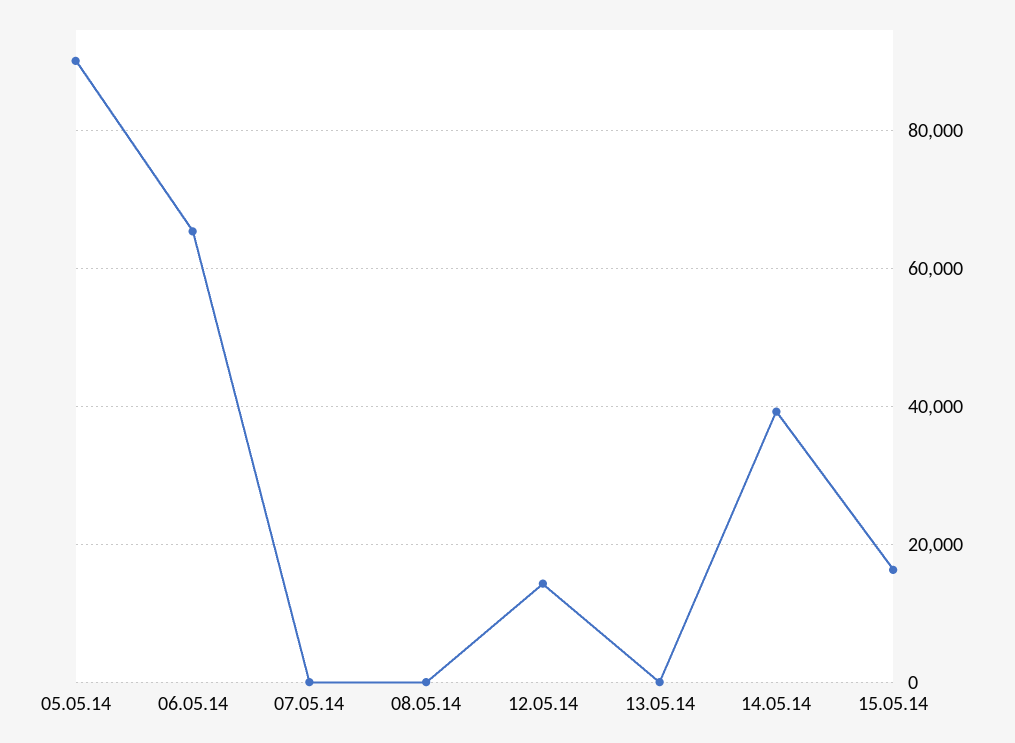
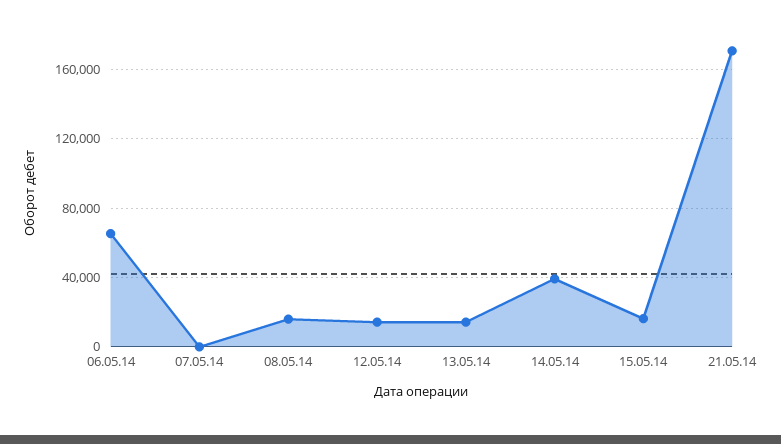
05.05.14: 90000 -> none
08.05.14: 0 -> 15000
13.05.14: 0 -> 15000
21.05.14: none -> 170000

